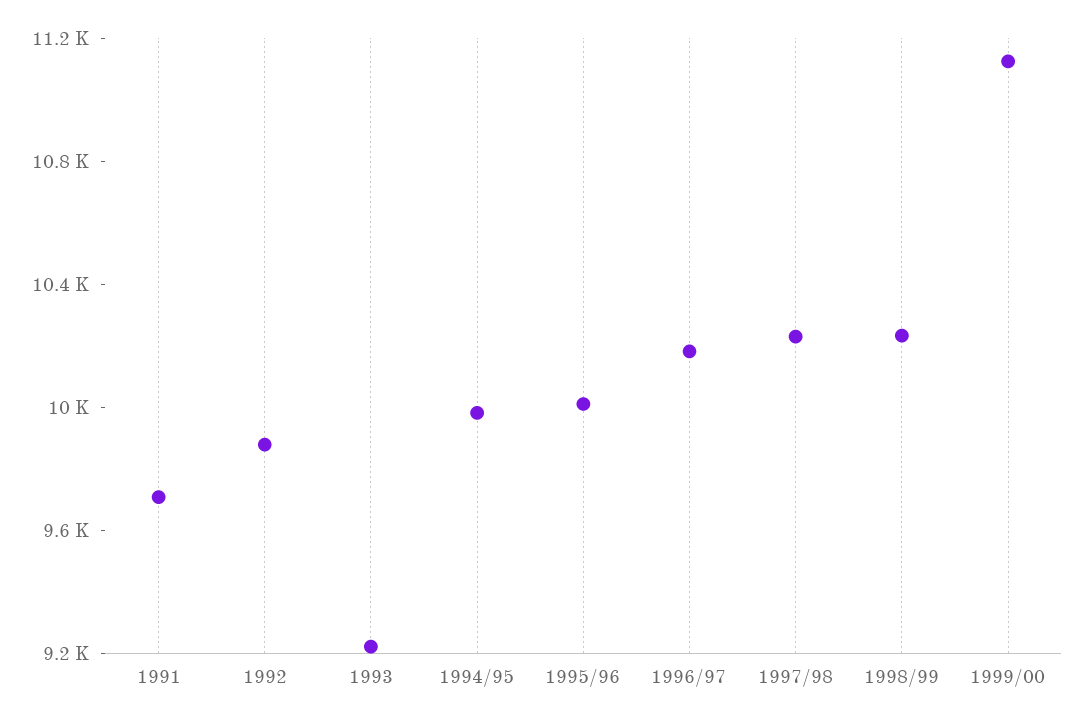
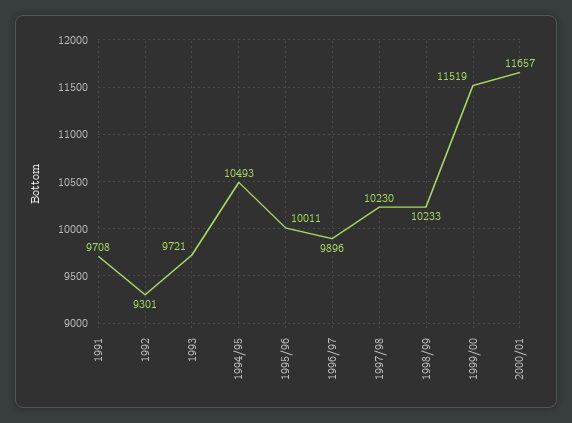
1992: 9900 -> 9301
1993: 9200 -> 9721
1994/95: 10000 -> 10493
1996/97: 10200 -> 9896
1999/00: 11100 -> 11519
2000/01: none -> 11657

